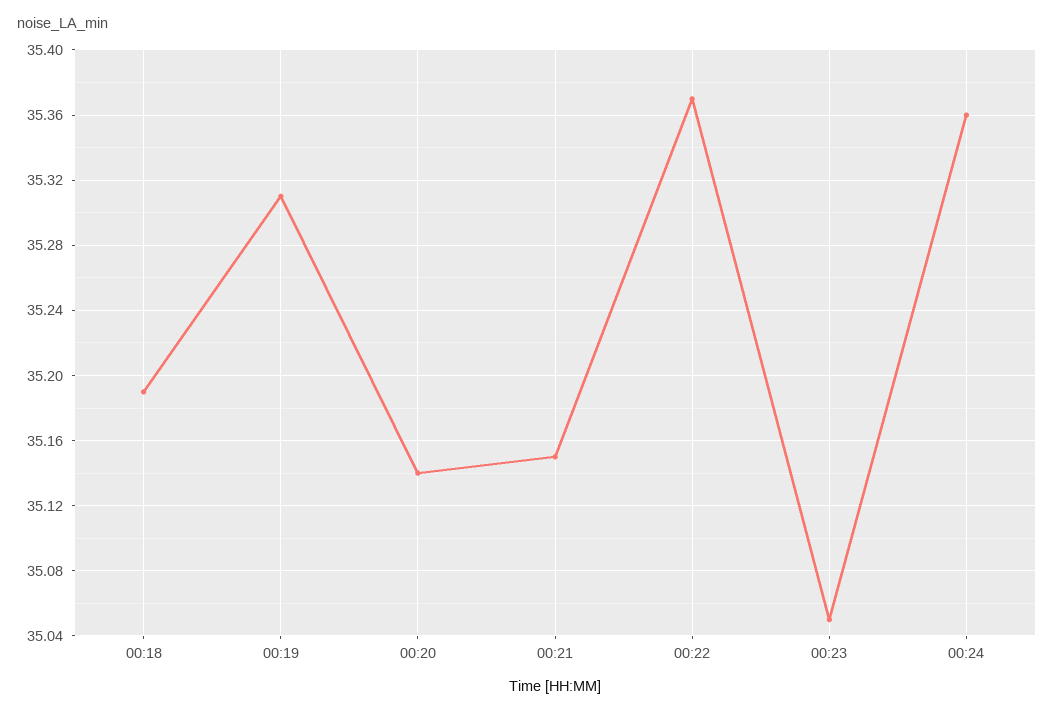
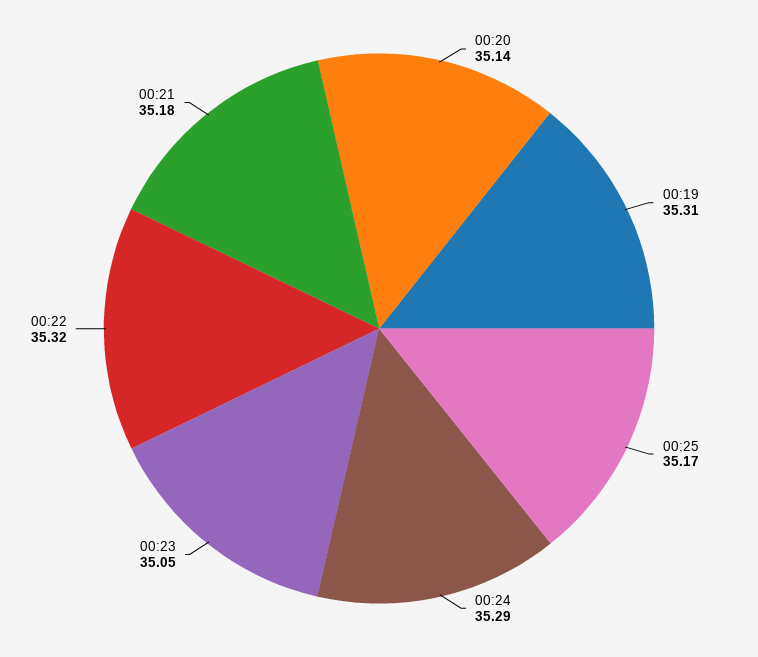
00:18: 35.19 -> none
00:21: 35.15 -> 35.18
00:22: 35.37 -> 35.32
00:24: 35.36 -> 35.29
00:25: none -> 35.17

